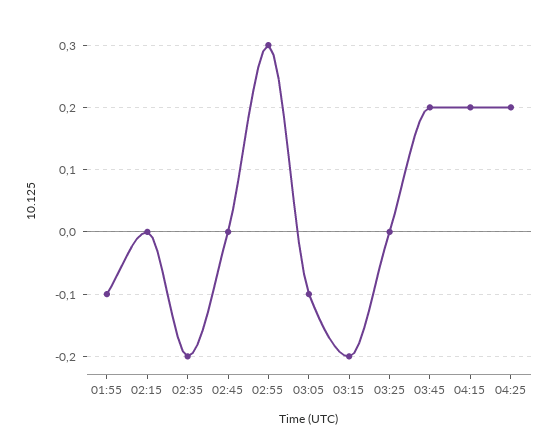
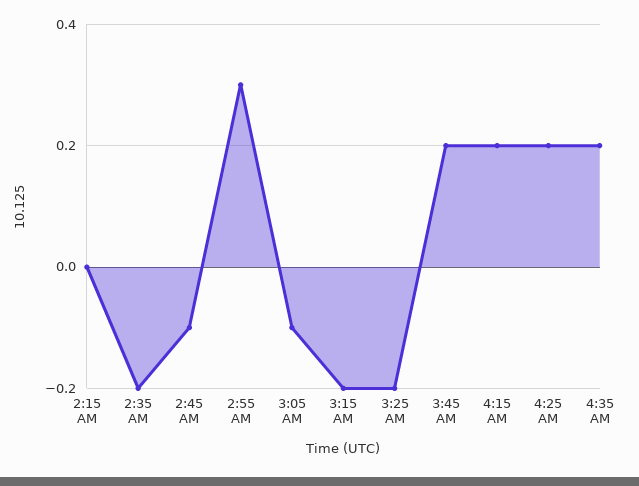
01:55: -0.1 -> none
02:45: 0 -> -0.1
03:25: 0 -> -0.2
4:35 AM: none -> 0.2

